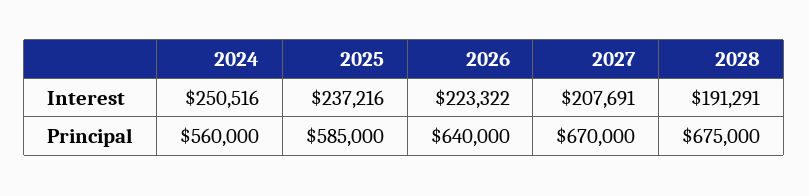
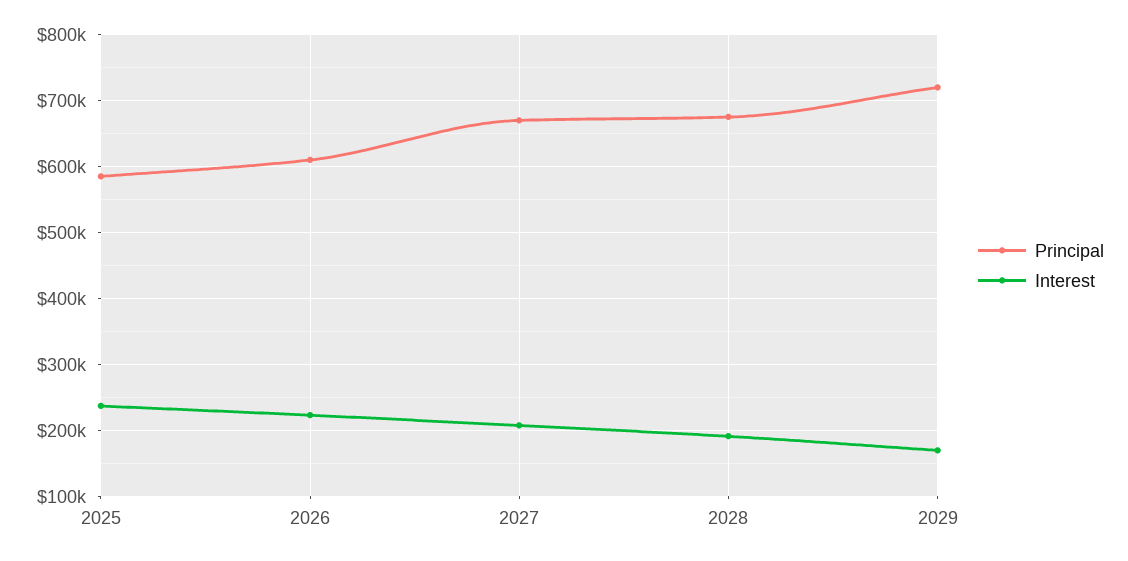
Interest, 2024: 250516 -> none
Principal, 2024: 560000 -> none
Principal, 2026: 640000 -> 610000
Principal, 2029: none -> 720000
Interest, 2029: none -> 170000

